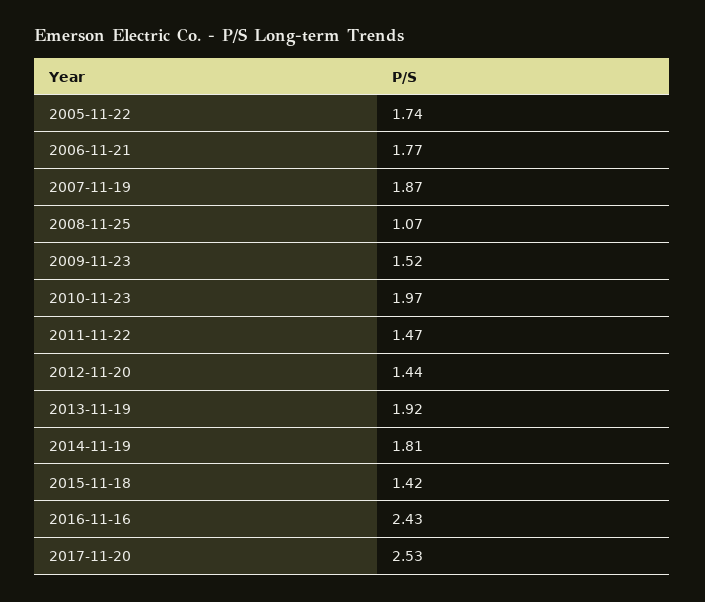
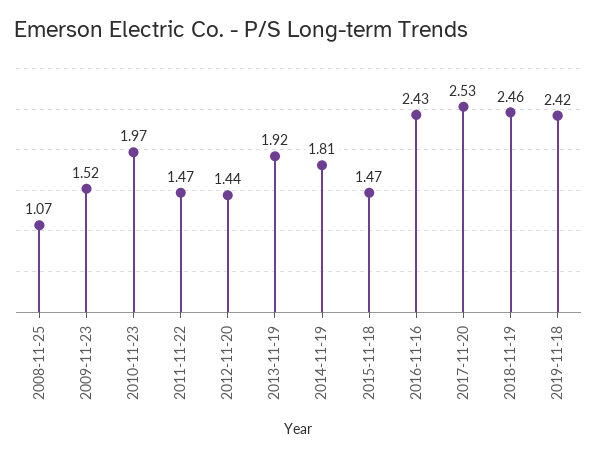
2005-11-22: 1.74 -> none
2006-11-21: 1.77 -> none
2007-11-19: 1.87 -> none
2015-11-18: 1.42 -> 1.47
2018-11-19: none -> 2.46
2019-11-18: none -> 2.42

